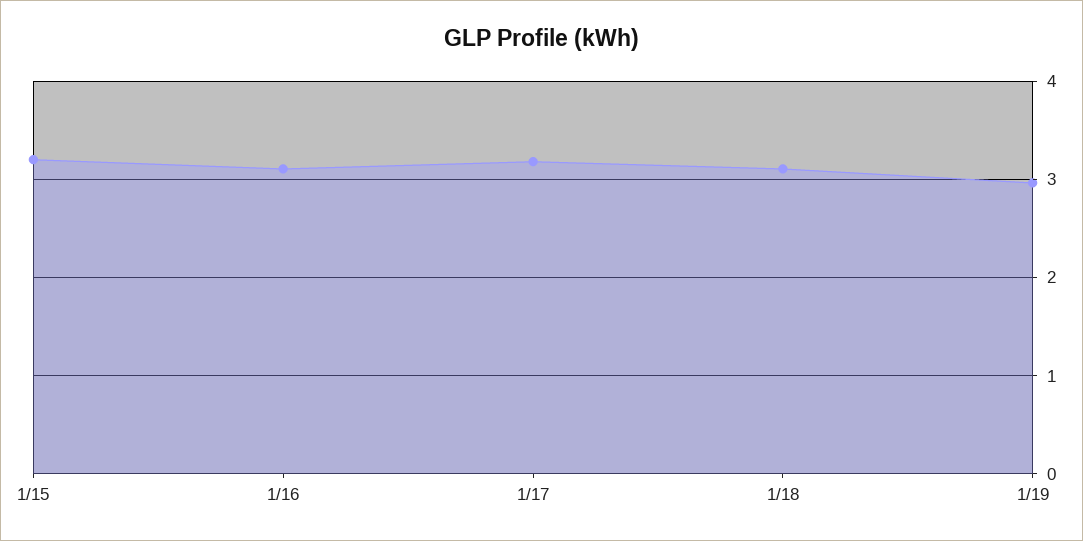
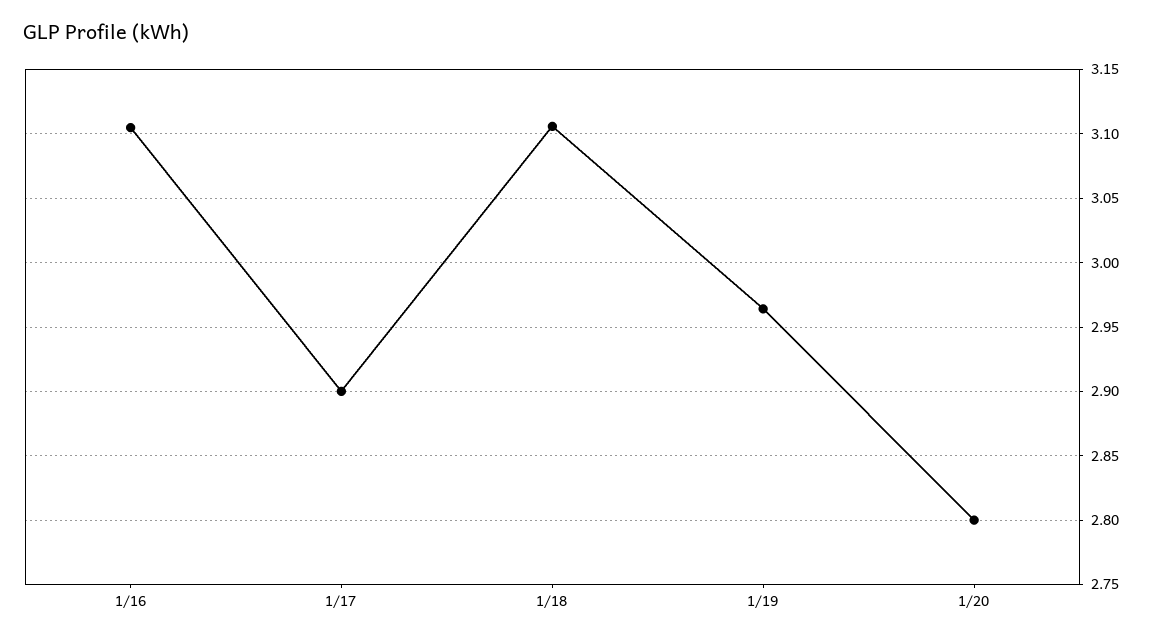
1/15: 3.2 -> none
1/17: 3.2 -> 2.9
1/20: none -> 2.8

